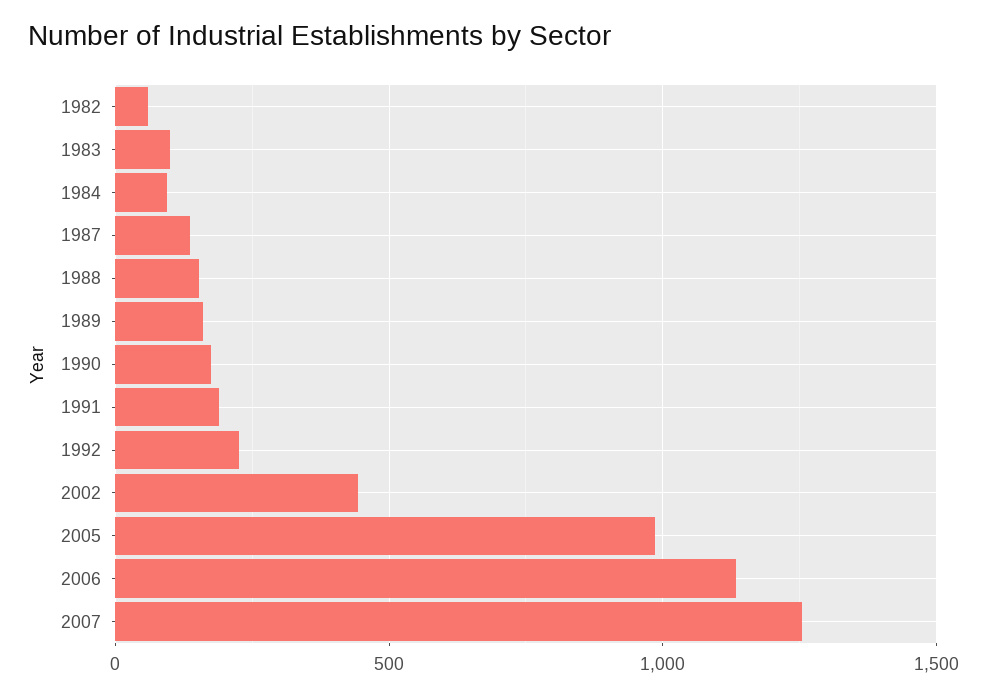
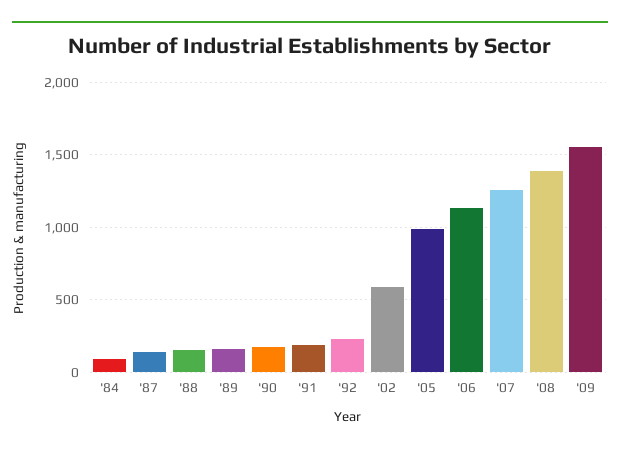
1982: 50 -> none
1983: 100 -> none
2002: 450 -> 600
'08: none -> 1400
'09: none -> 1550

